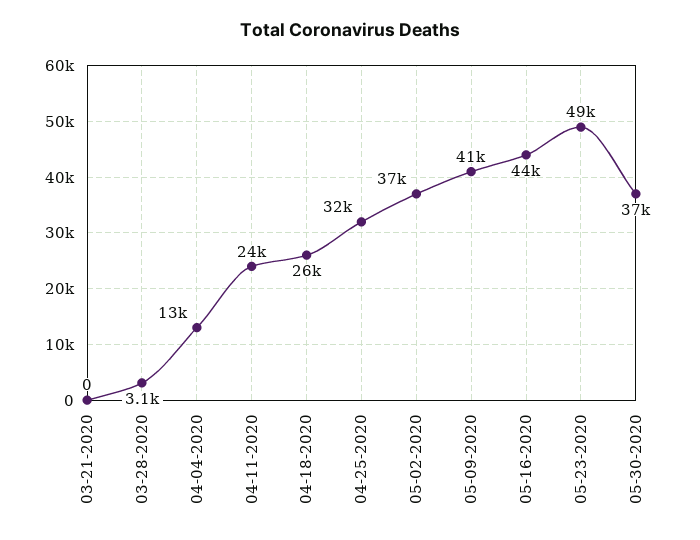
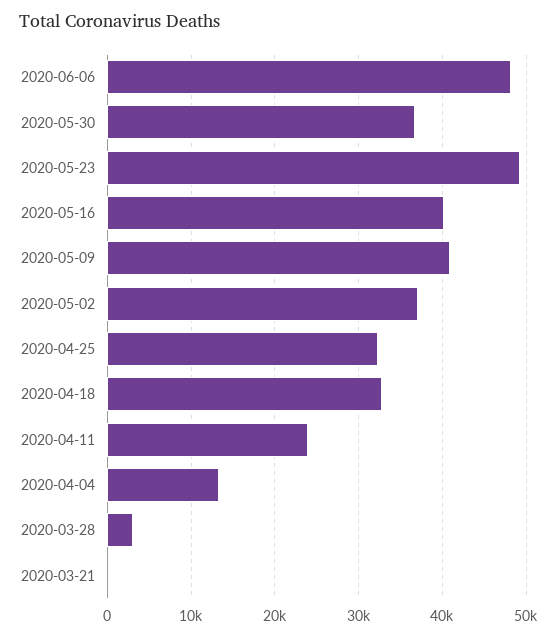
04-18-2020: 26000 -> 33000
05-16-2020: 44000 -> 40000
2020-06-06: none -> 48000

